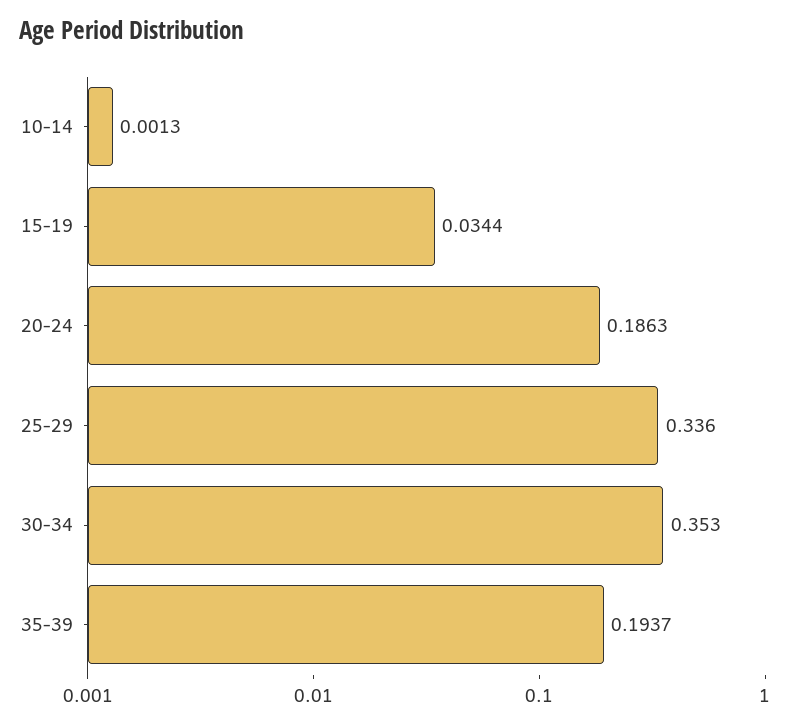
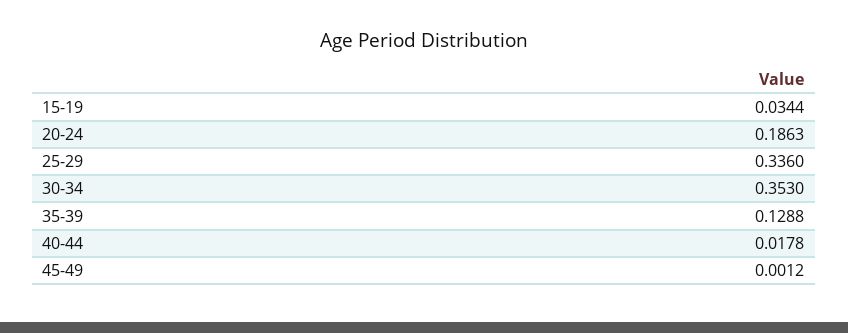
10-14: 0.0013 -> none
35-39: 0.1937 -> 0.1288
40-44: none -> 0.0178
45-49: none -> 0.0012

